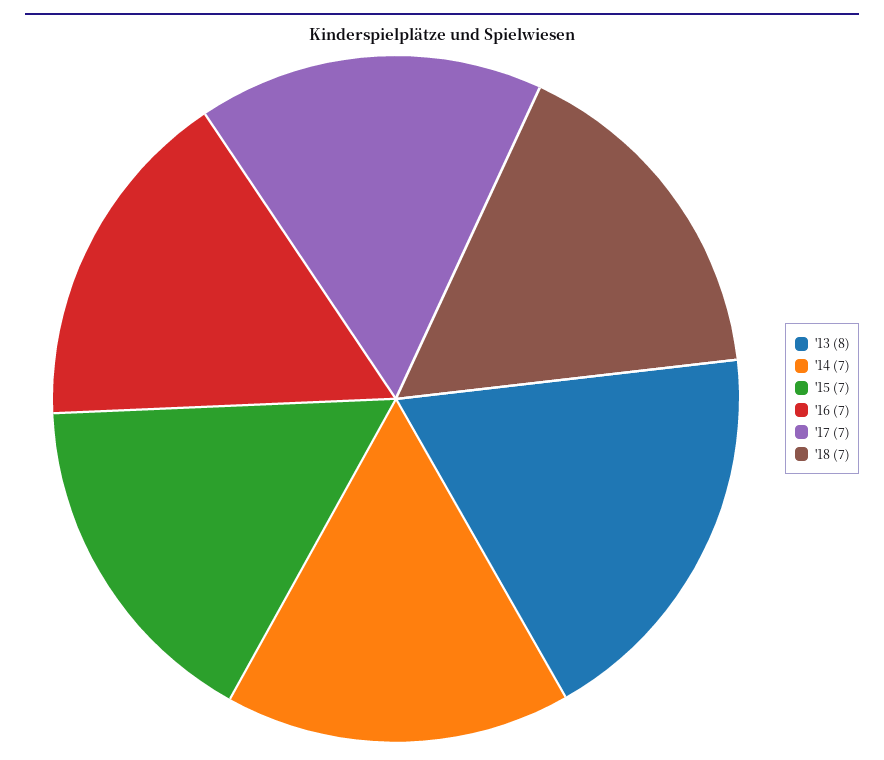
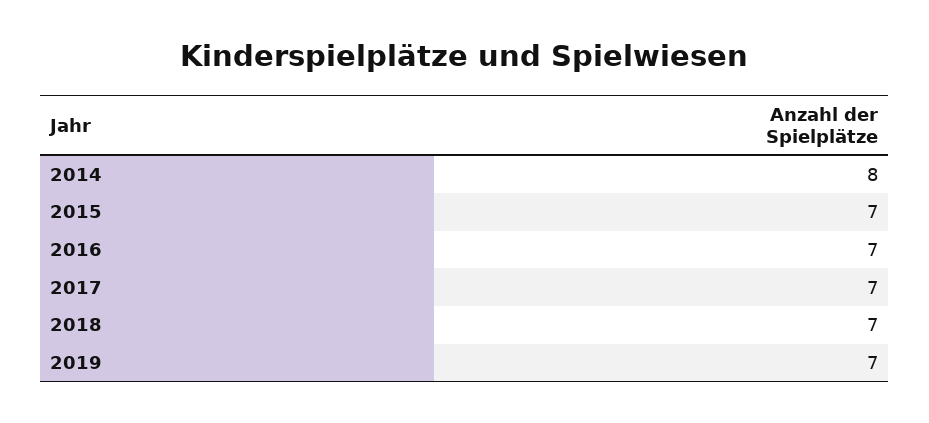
'13: 8 -> none
'14: 7 -> 8
2019: none -> 7

